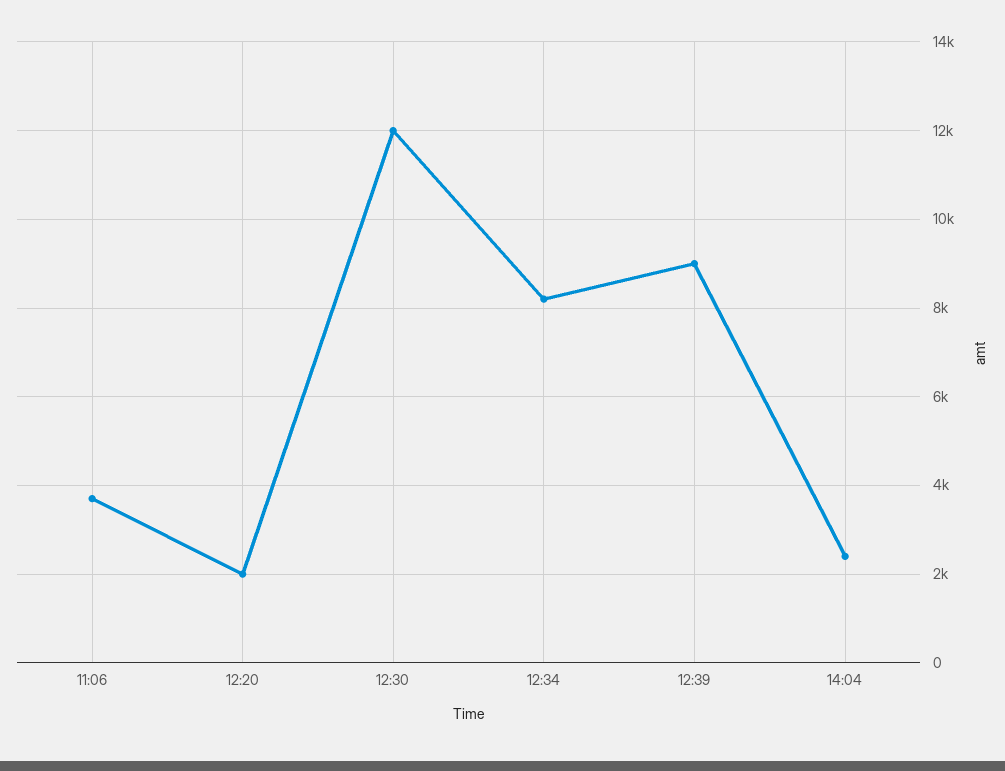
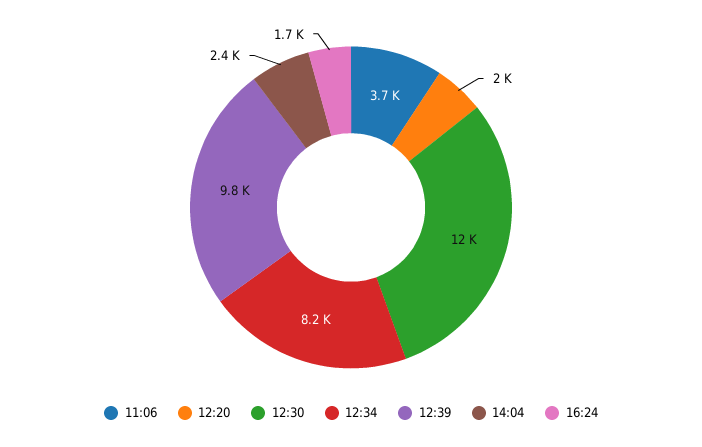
12:39: 9000 -> 9800
16:24: none -> 1700

